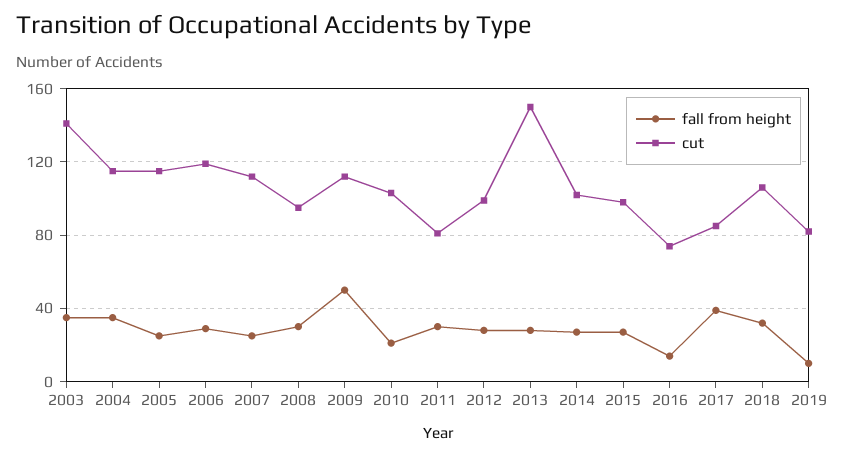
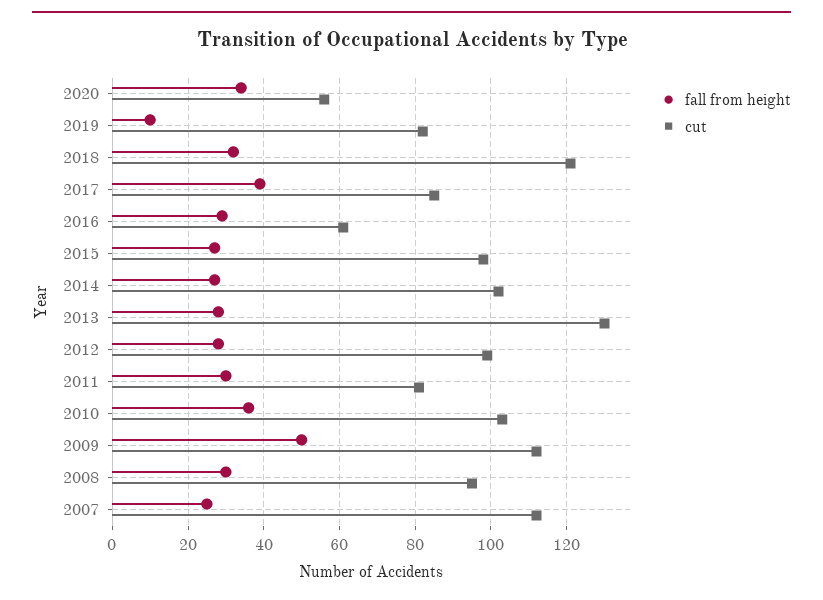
fall from height, 2003: 35 -> none
cut, 2003: 140 -> none
fall from height, 2004: 35 -> none
cut, 2004: 115 -> none
fall from height, 2005: 25 -> none
cut, 2005: 115 -> none
fall from height, 2006: 30 -> none
cut, 2006: 120 -> none
fall from height, 2010: 20 -> 35
cut, 2013: 150 -> 130
fall from height, 2016: 15 -> 30
cut, 2016: 75 -> 60
cut, 2018: 105 -> 120
fall from height, 2020: none -> 35
cut, 2020: none -> 55

